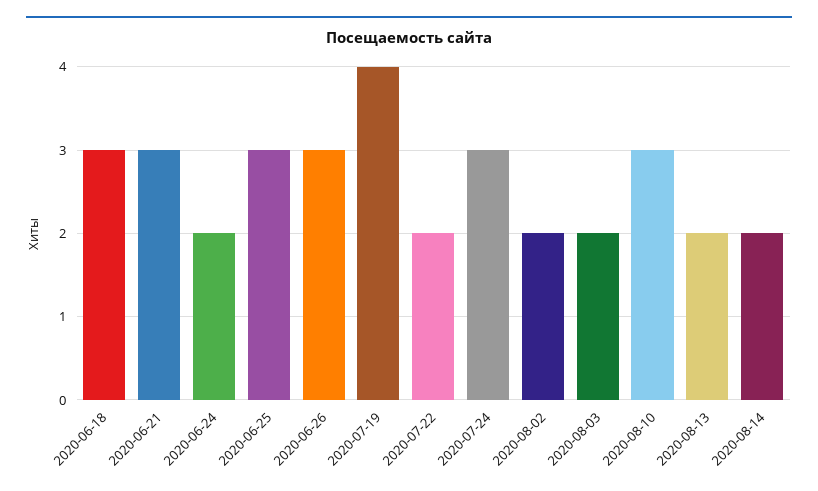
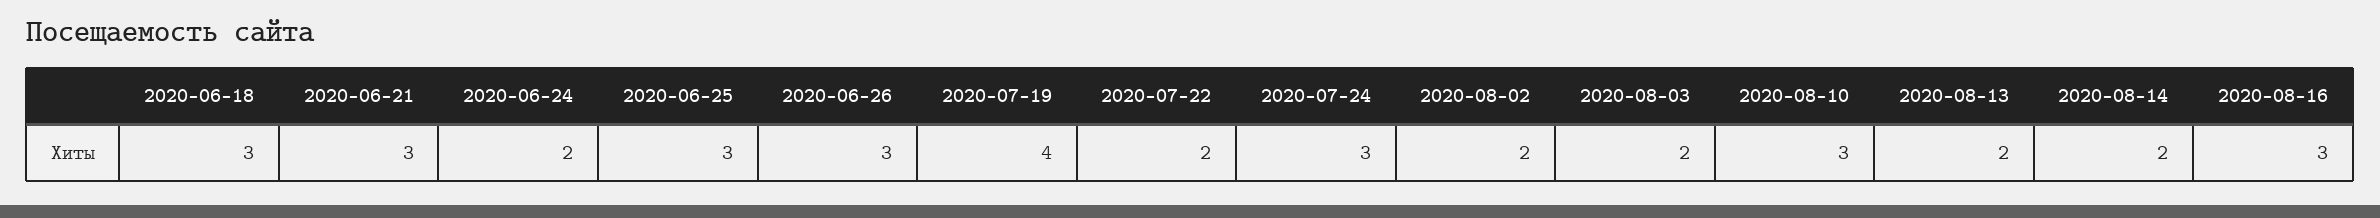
2020-08-16: none -> 3

